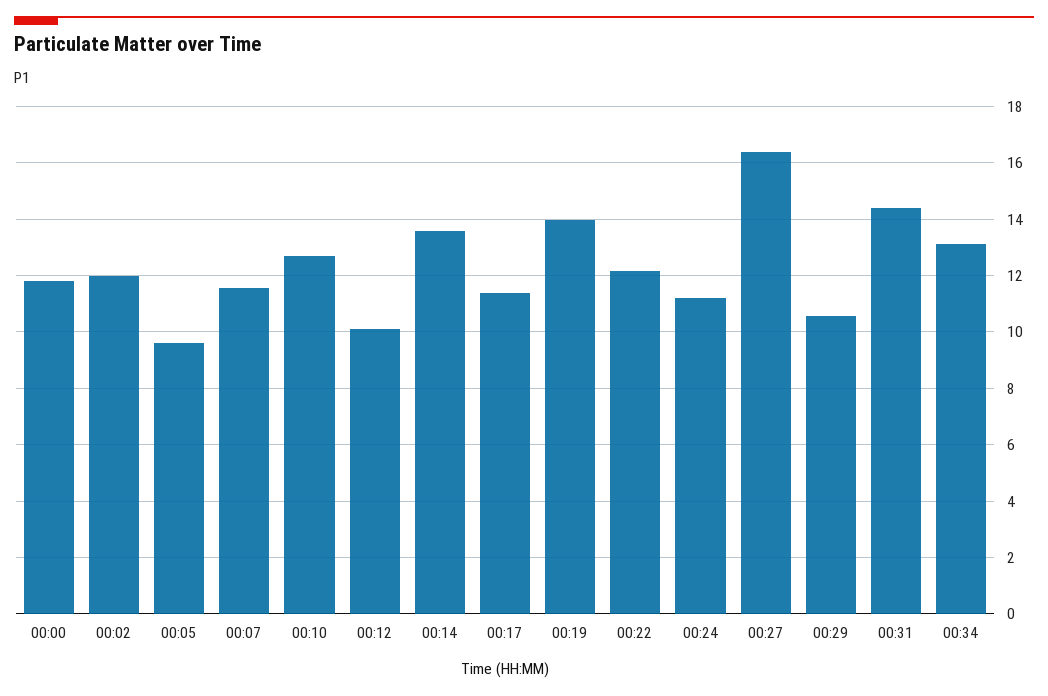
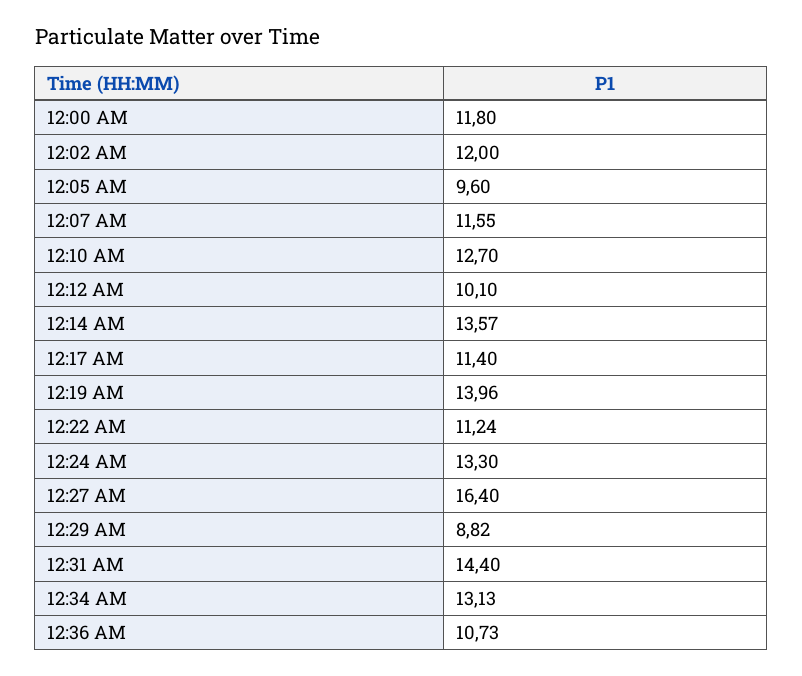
00:22: 12.25 -> 11.24
00:24: 11.25 -> 13.3
00:29: 10.5 -> 8.82
12:36 AM: none -> 10.73

